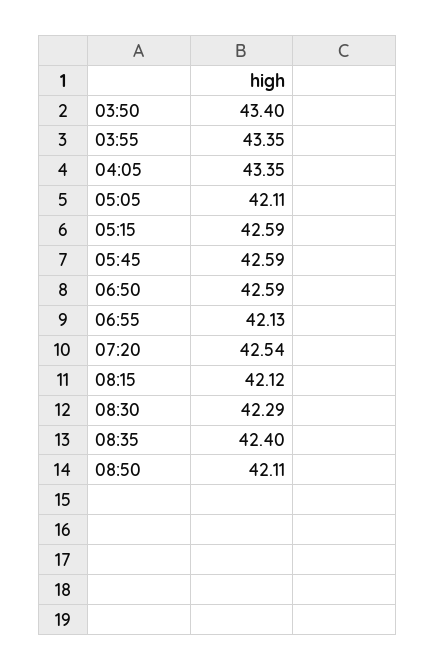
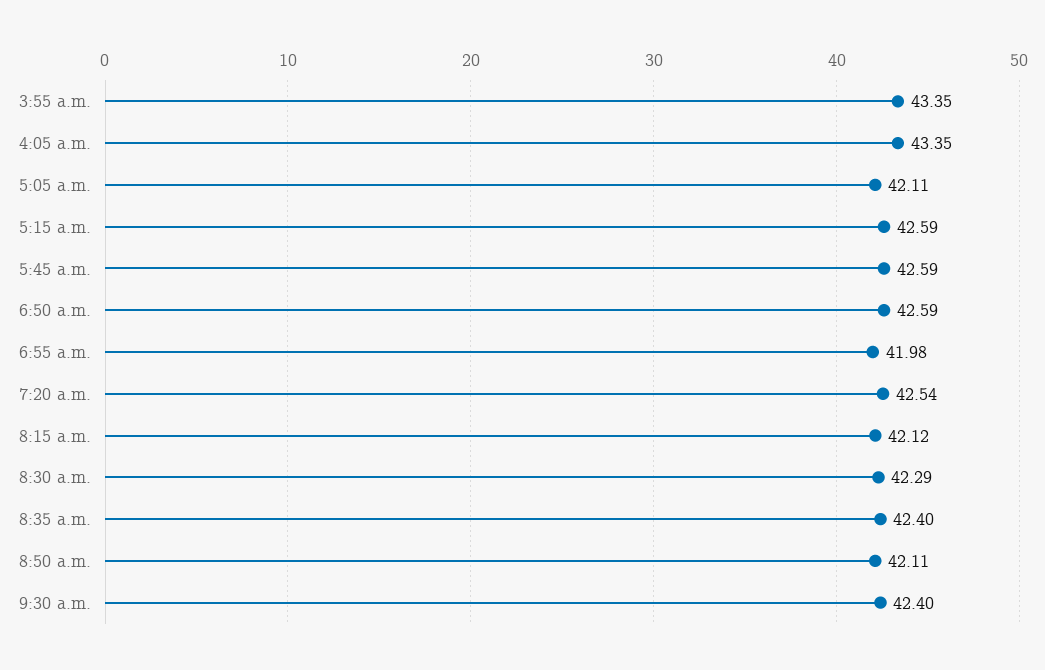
03:50: 43.4 -> none
06:55: 42.13 -> 41.98
9:30 a.m.: none -> 42.4

